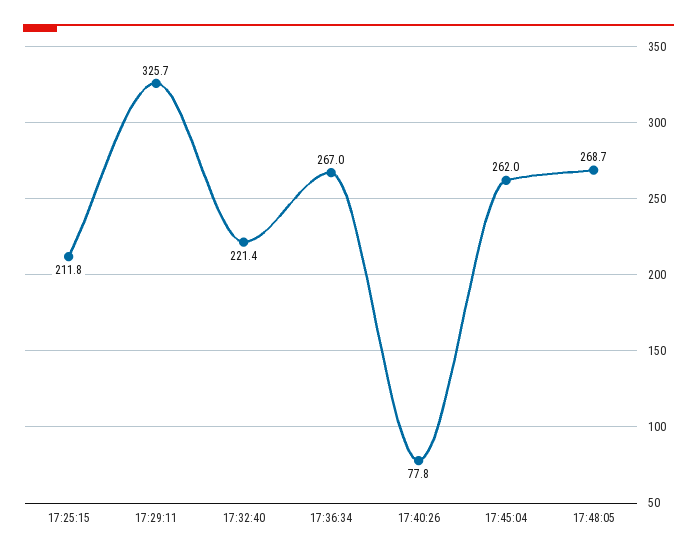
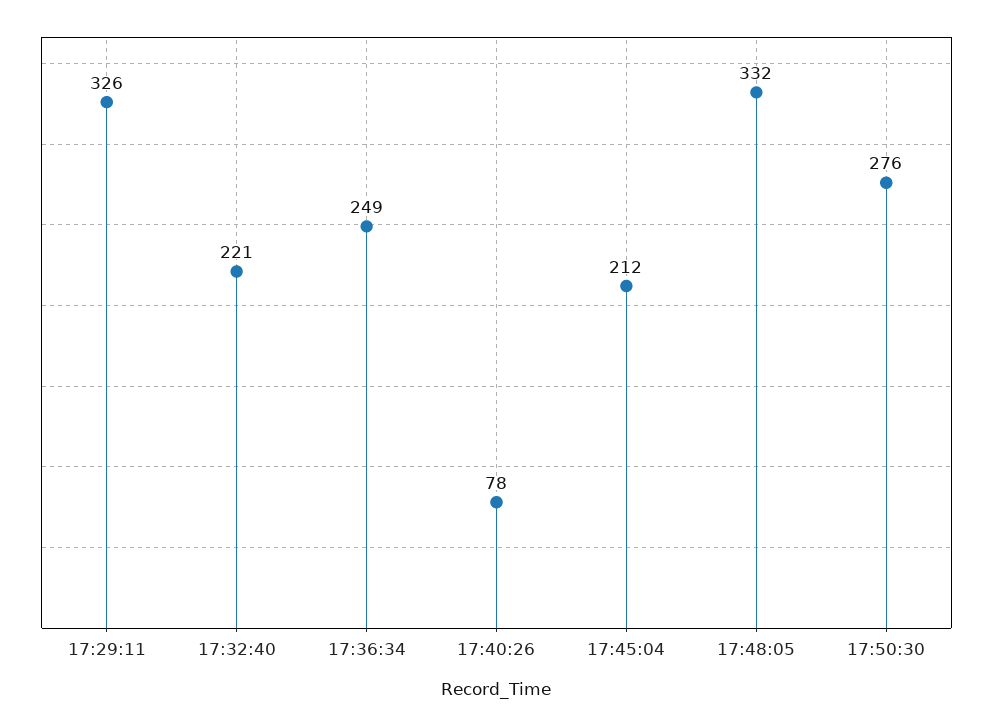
17:25:15: 211.8 -> none
17:36:34: 267 -> 249
17:45:04: 262 -> 212
17:48:05: 268.7 -> 332
17:50:30: none -> 276

